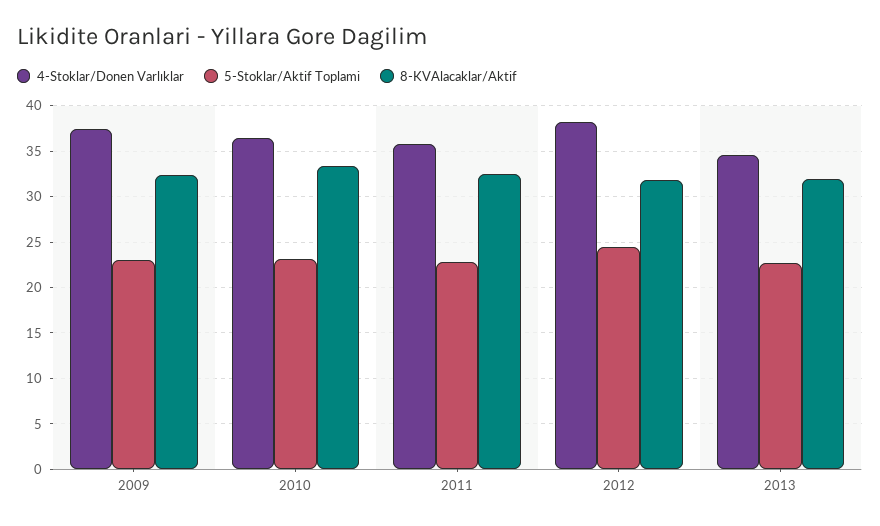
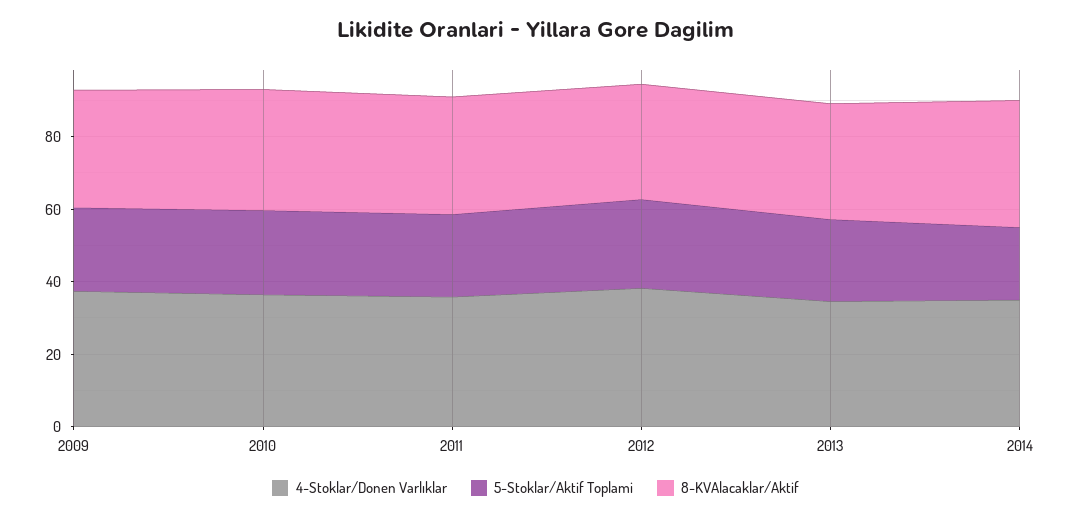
4-Stoklar/Donen Varlıklar, 2014: none -> 35
5-Stoklar/Aktif Toplami, 2014: none -> 20
8-KVAlacaklar/Aktif, 2014: none -> 35

